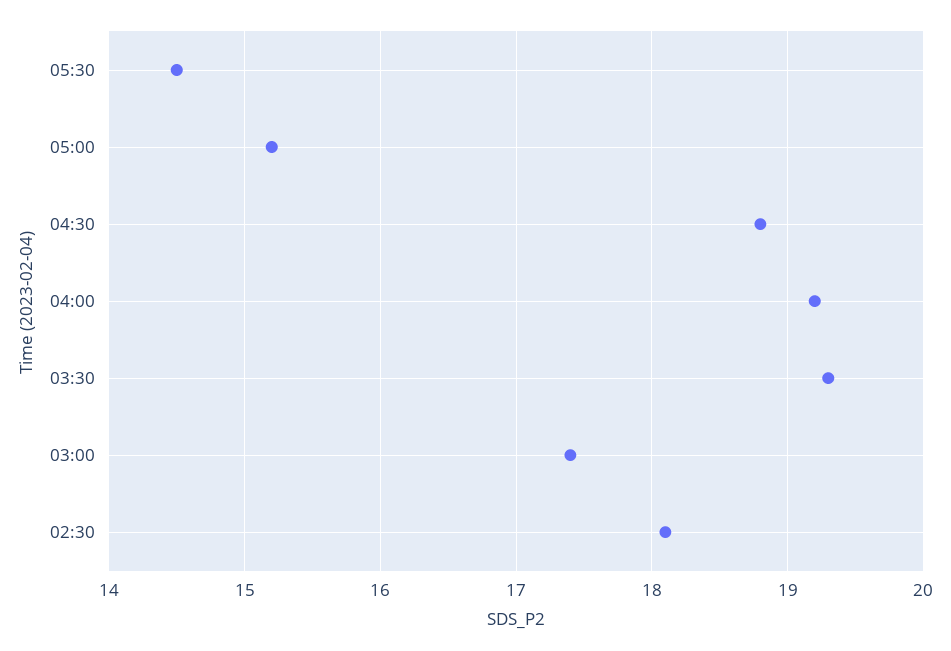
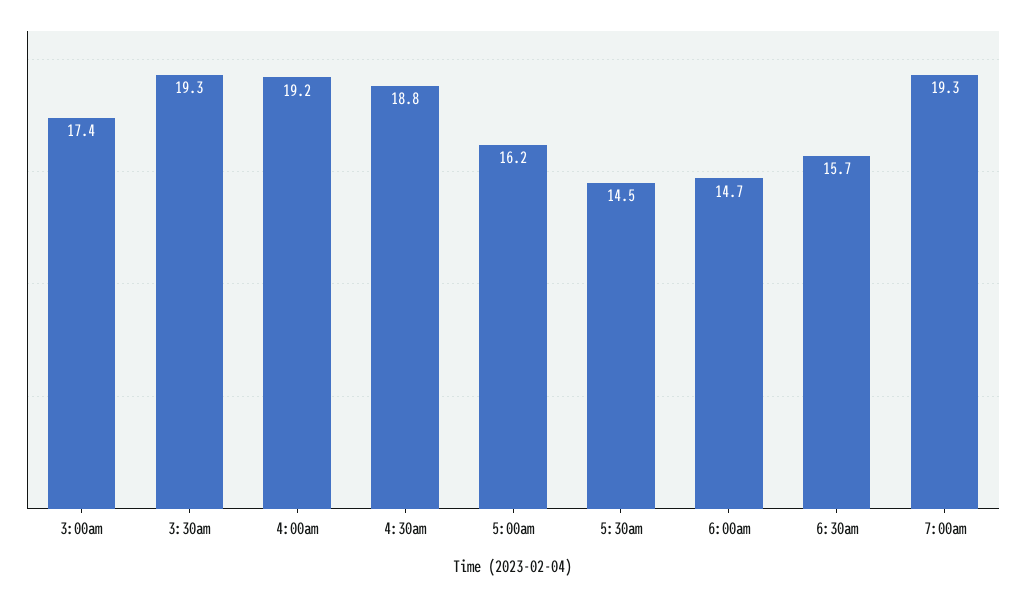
05:00: 15.2 -> 16.2
02:30: 18.1 -> none
6:00am: none -> 14.7
6:30am: none -> 15.7
7:00am: none -> 19.3

